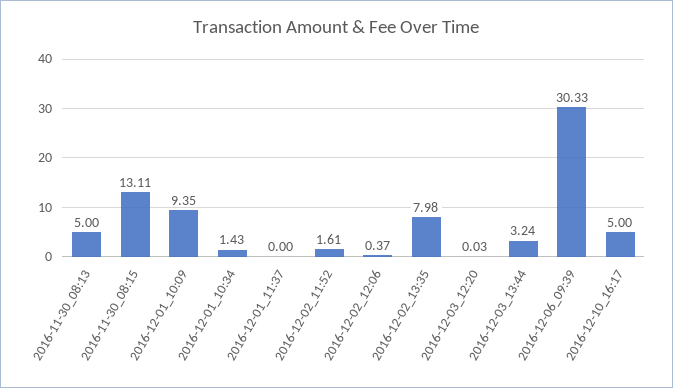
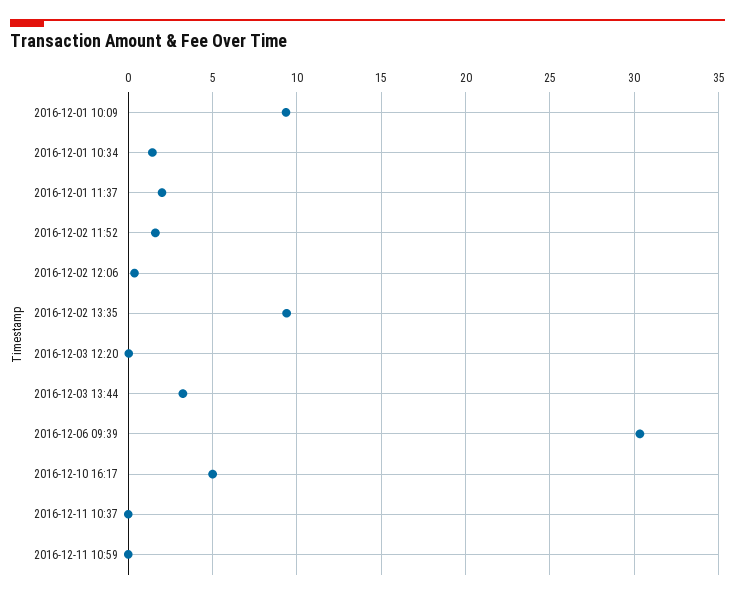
2016-11-30_08:13: 5 -> none
2016-11-30_08:15: 13.11 -> none
2016-12-01_11:37: 0 -> 2
2016-12-02_13:35: 7.98 -> 9.5
2016-12-11 10:37: none -> 0
2016-12-11 10:59: none -> 0

